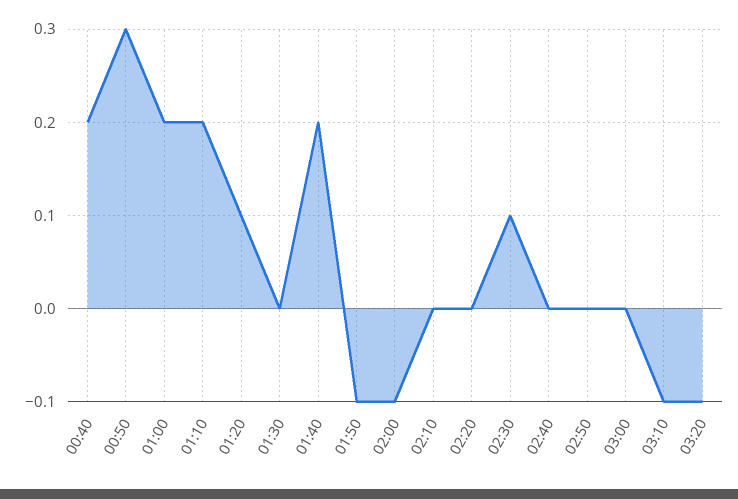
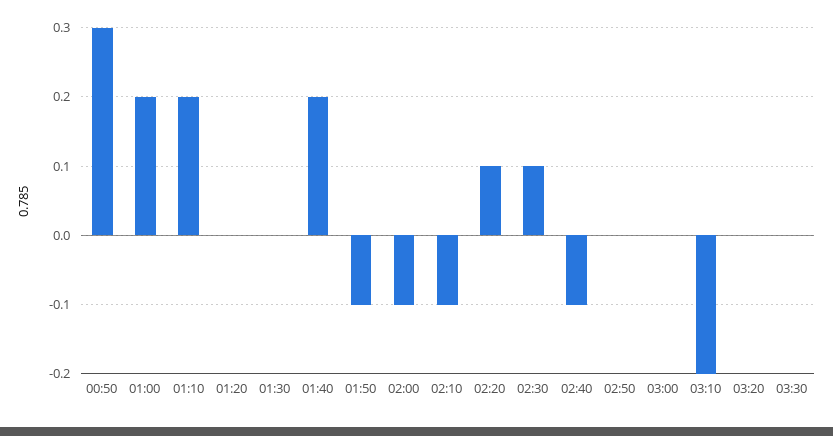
00:40: 0.2 -> none
01:20: 0.1 -> 0
02:10: 0 -> -0.1
02:20: 0 -> 0.1
02:40: 0 -> -0.1
03:10: -0.1 -> -0.2
03:20: -0.1 -> 0
03:30: none -> 0

